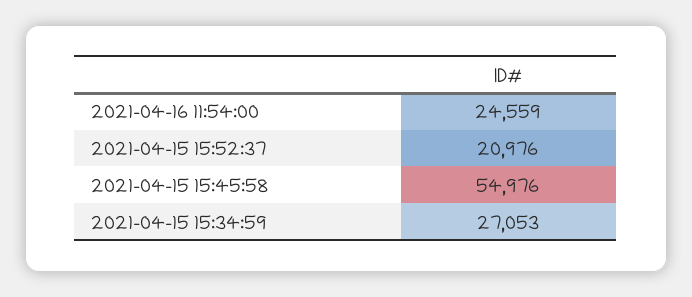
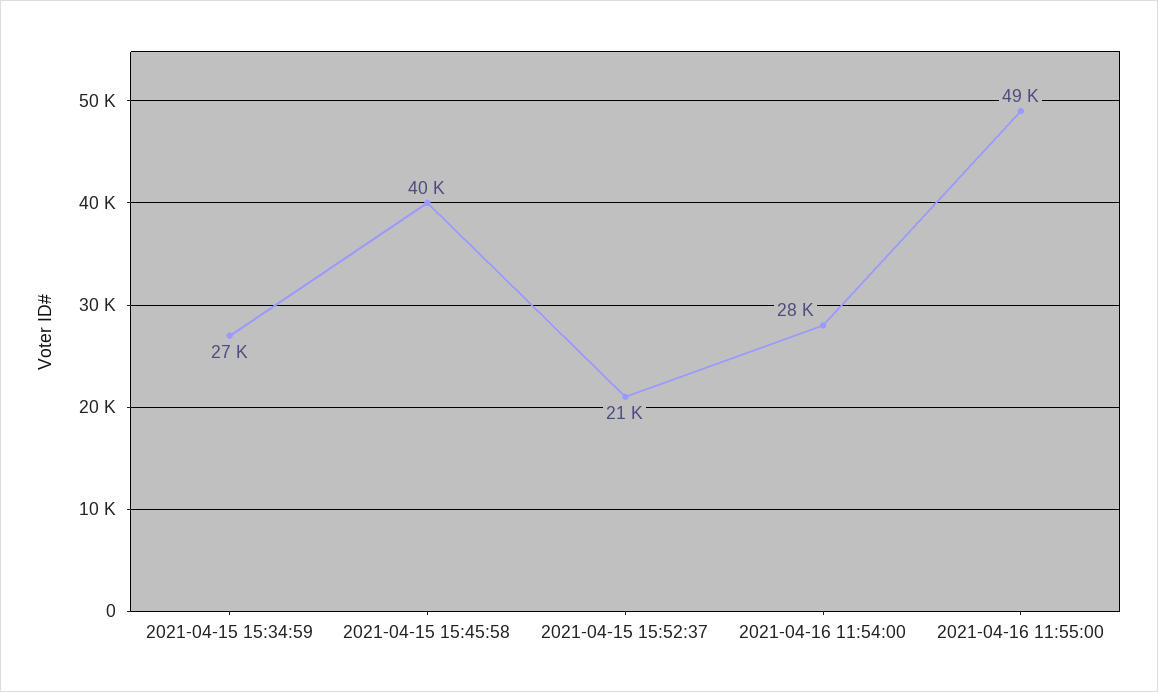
2021-04-16 11:54:00: 24559 -> 28000
2021-04-15 15:45:58: 54976 -> 40000
2021-04-16 11:55:00: none -> 49000

